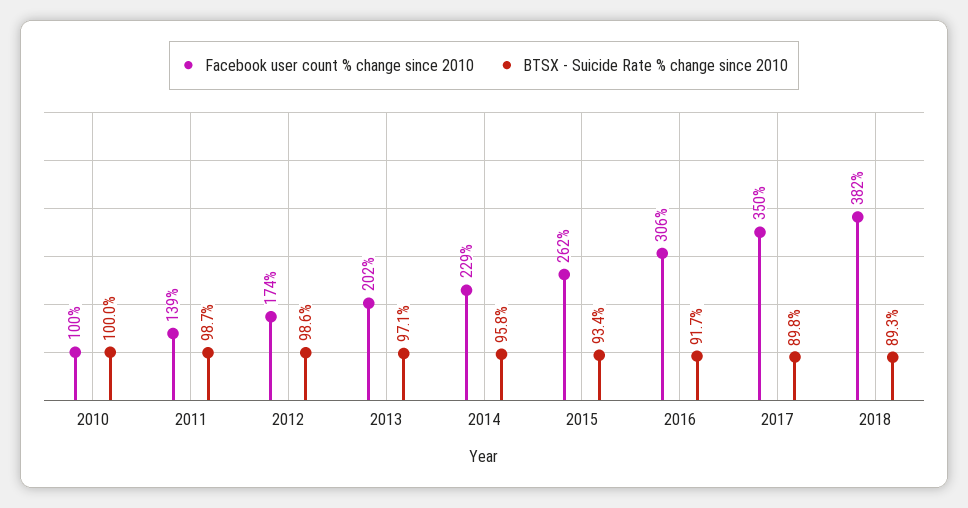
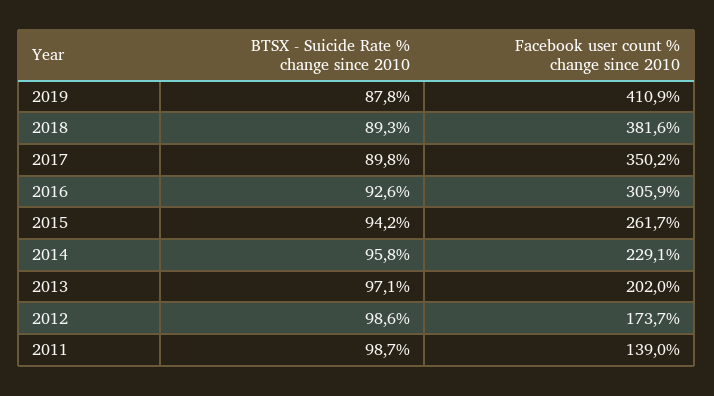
Facebook user count % change since 2010, 2010: 100 -> none
BTSX - Suicide Rate % change since 2010, 2010: 100 -> none
BTSX - Suicide Rate % change since 2010, 2015: 93.4 -> 94.2
BTSX - Suicide Rate % change since 2010, 2016: 91.7 -> 92.6
BTSX - Suicide Rate % change since 2010, 2019: none -> 87.8
Facebook user count % change since 2010, 2019: none -> 410.9

